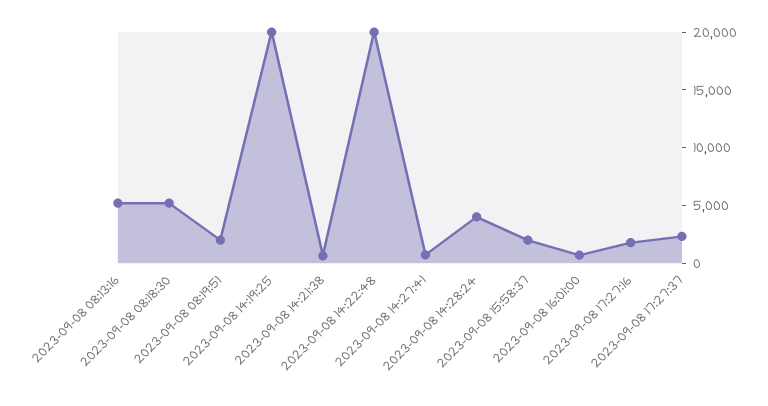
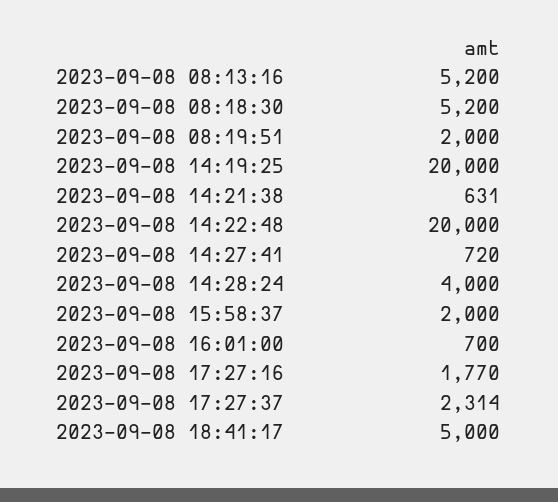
2023-09-08 18:41:17: none -> 5000

